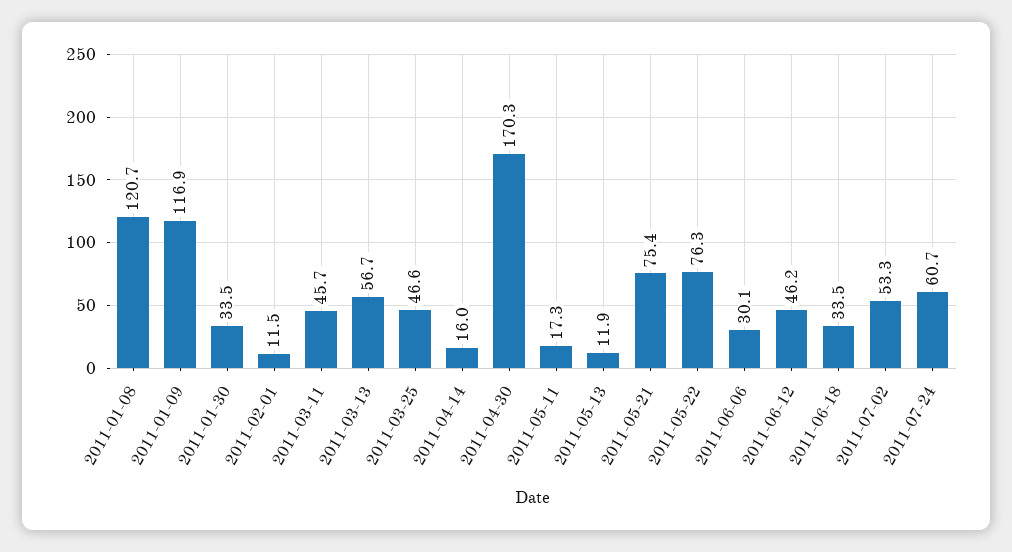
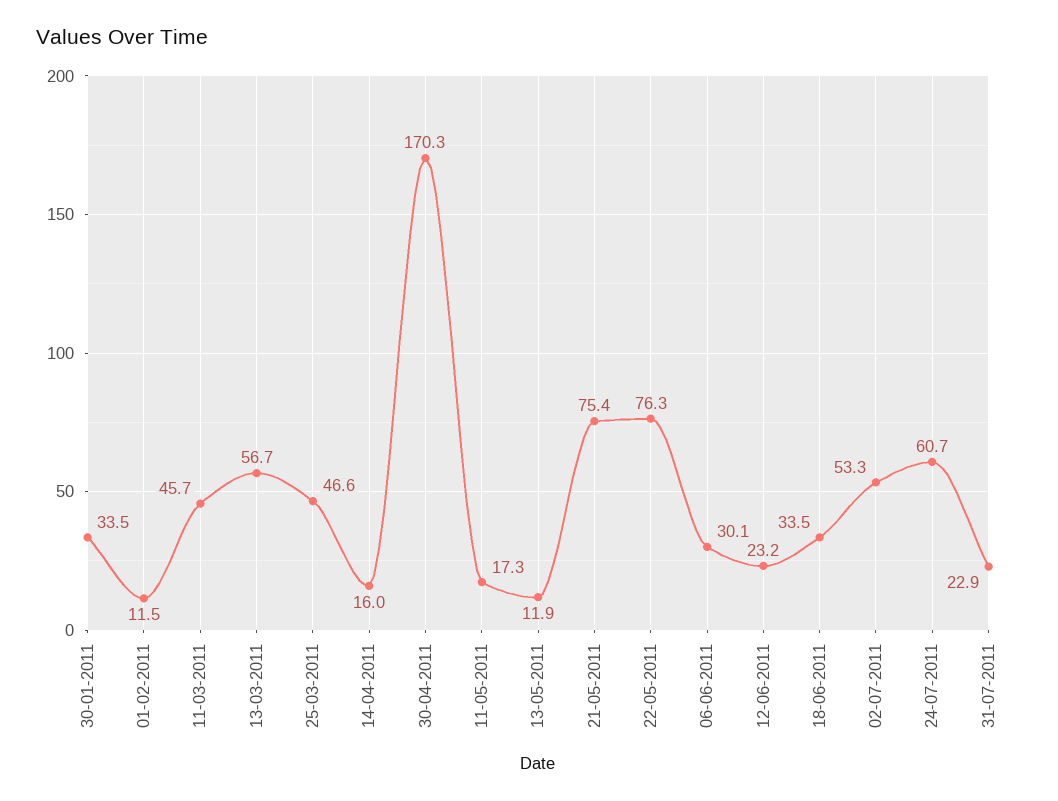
2011-01-08: 120.7 -> none
2011-01-09: 116.9 -> none
2011-06-12: 46.2 -> 23.2
31-07-2011: none -> 22.9

